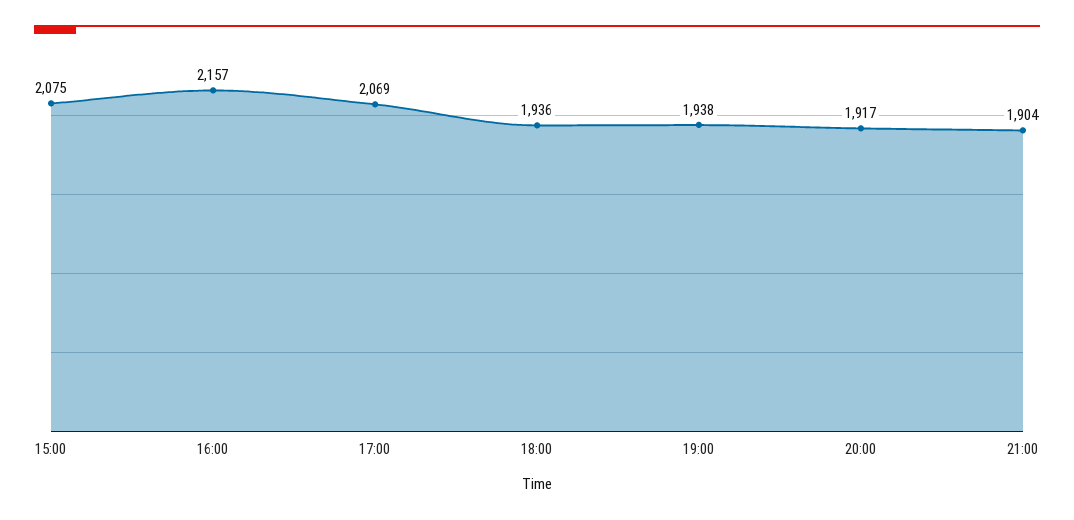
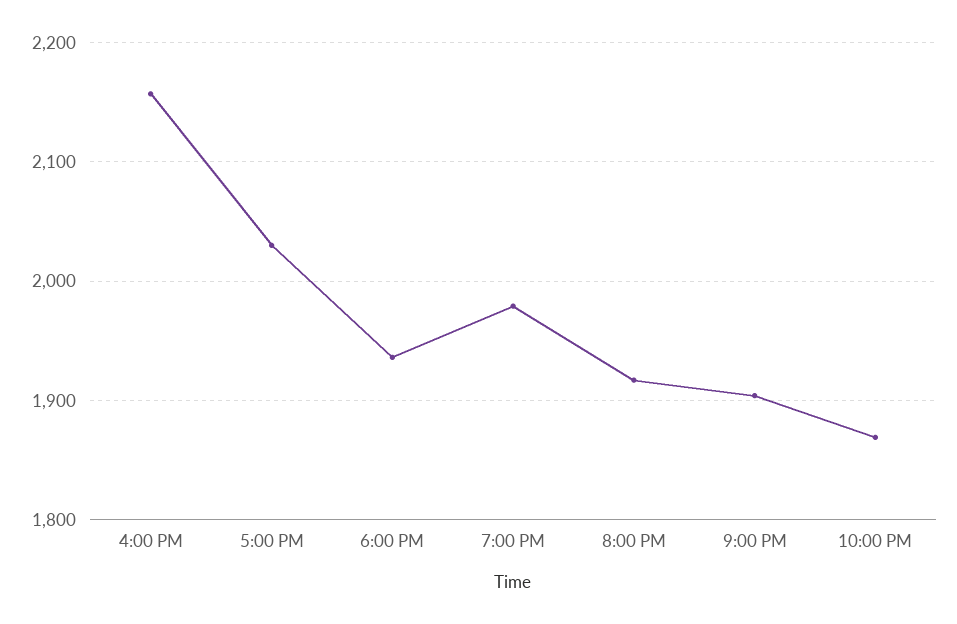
15:00: 2075 -> none
17:00: 2069 -> 2030
19:00: 1938 -> 1980
10:00 PM: none -> 1870

